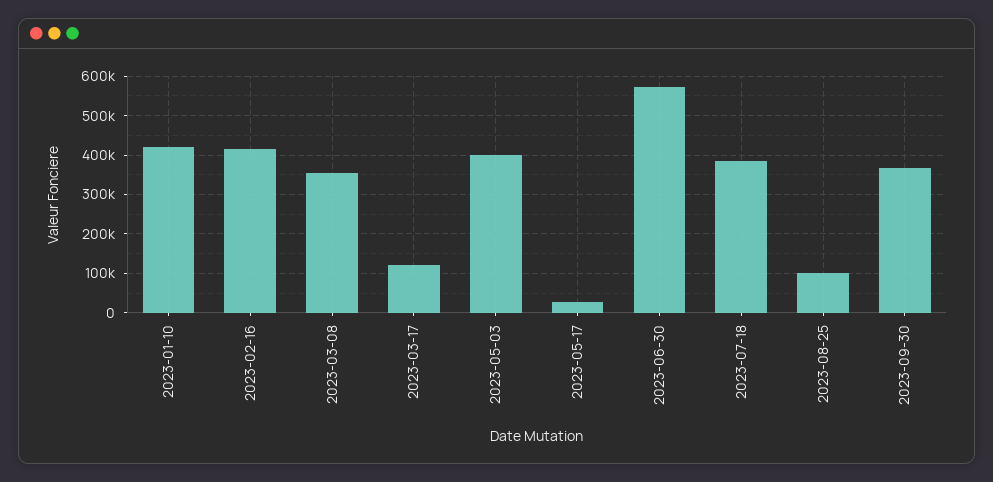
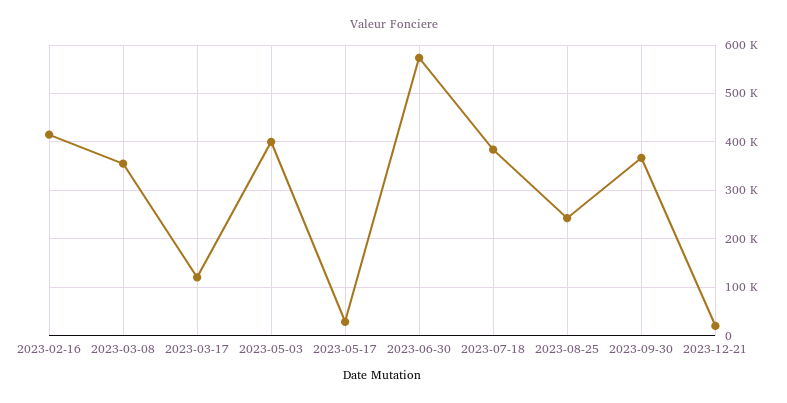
2023-01-10: 420000 -> none
2023-08-25: 100000 -> 240000
2023-12-21: none -> 20000

